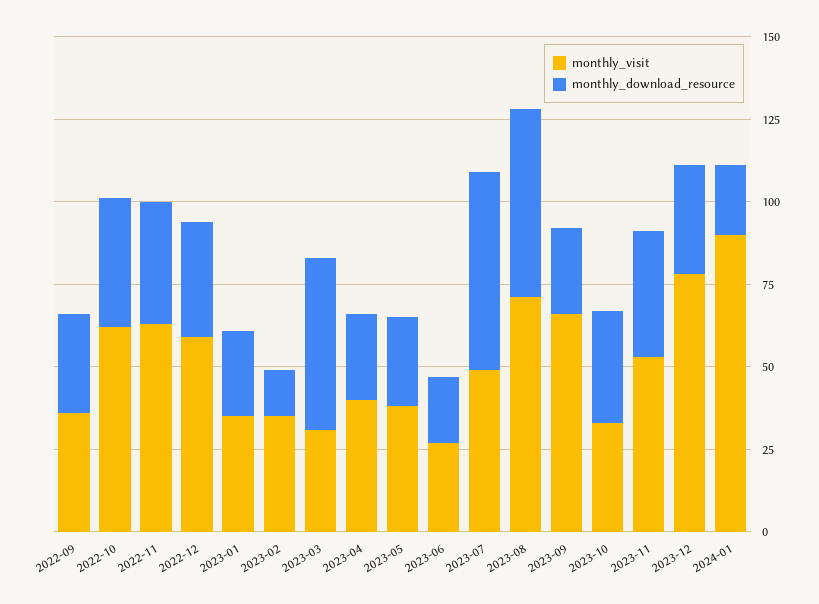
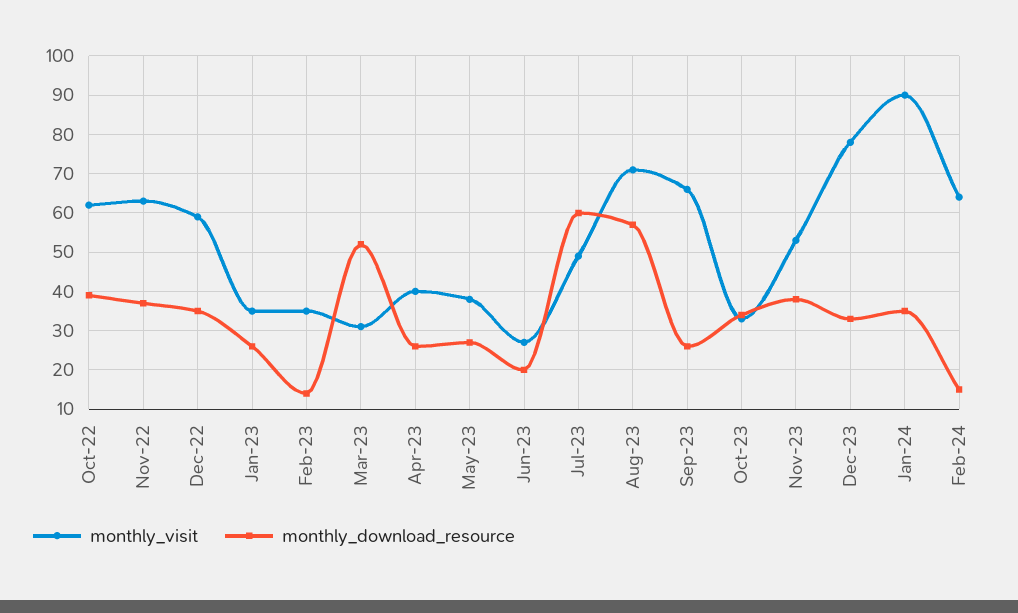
monthly_visit, 2022-09: 35 -> none
monthly_download_resource, 2022-09: 30 -> none
monthly_download_resource, 2024-01: 20 -> 35
monthly_visit, Feb-24: none -> 65
monthly_download_resource, Feb-24: none -> 15

